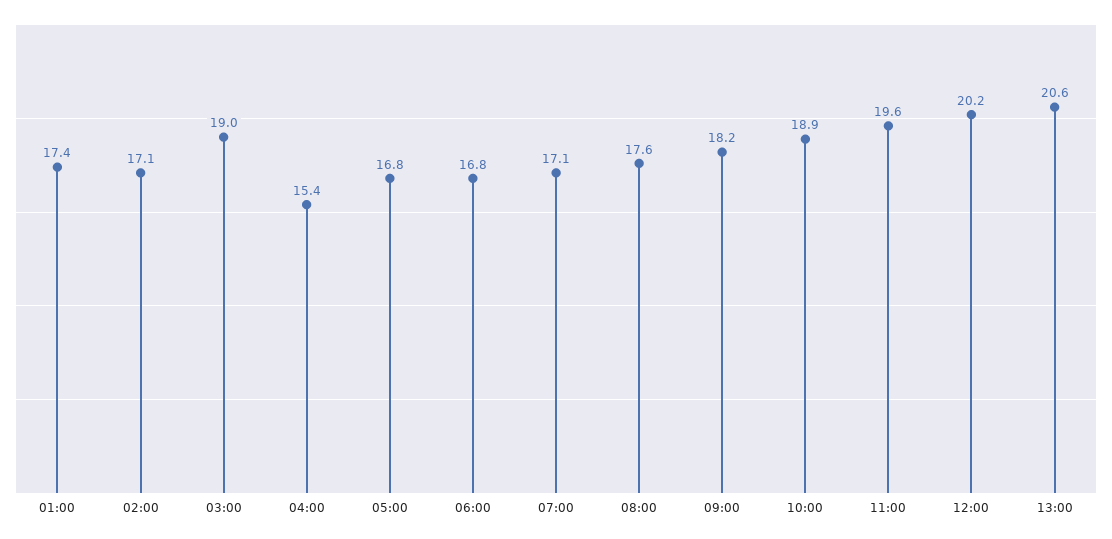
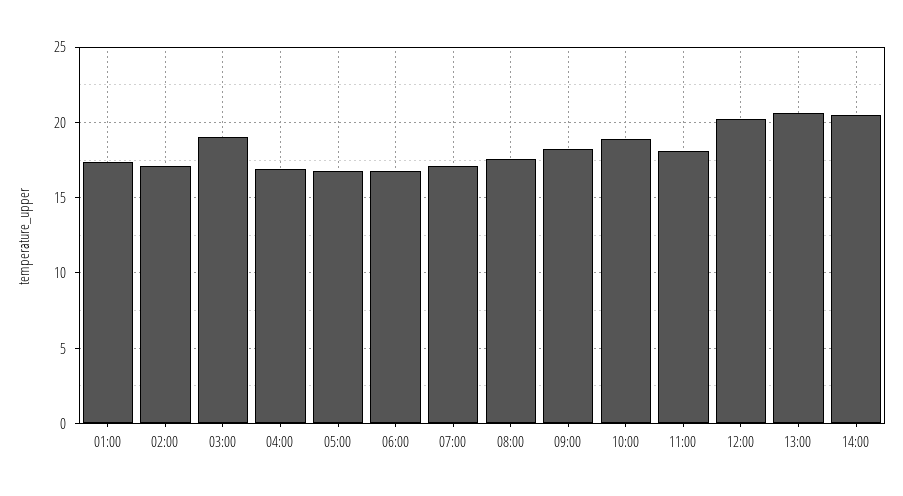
04:00: 15.4 -> 17
11:00: 19.6 -> 18
14:00: none -> 20.5

